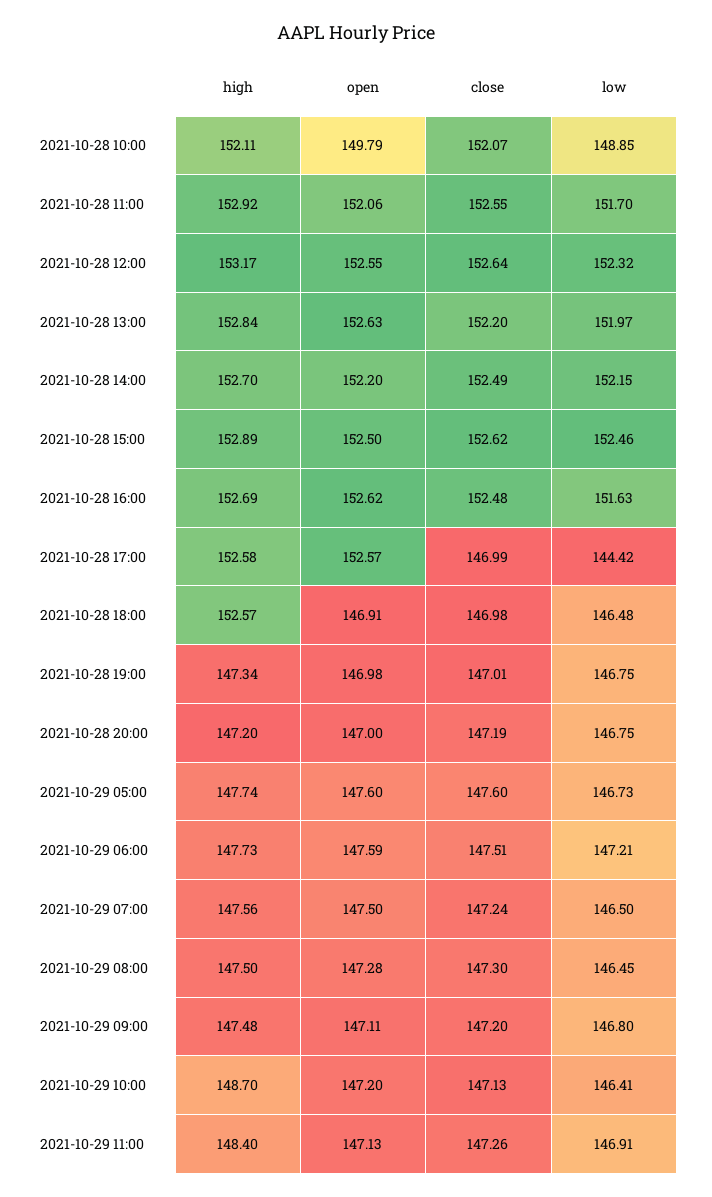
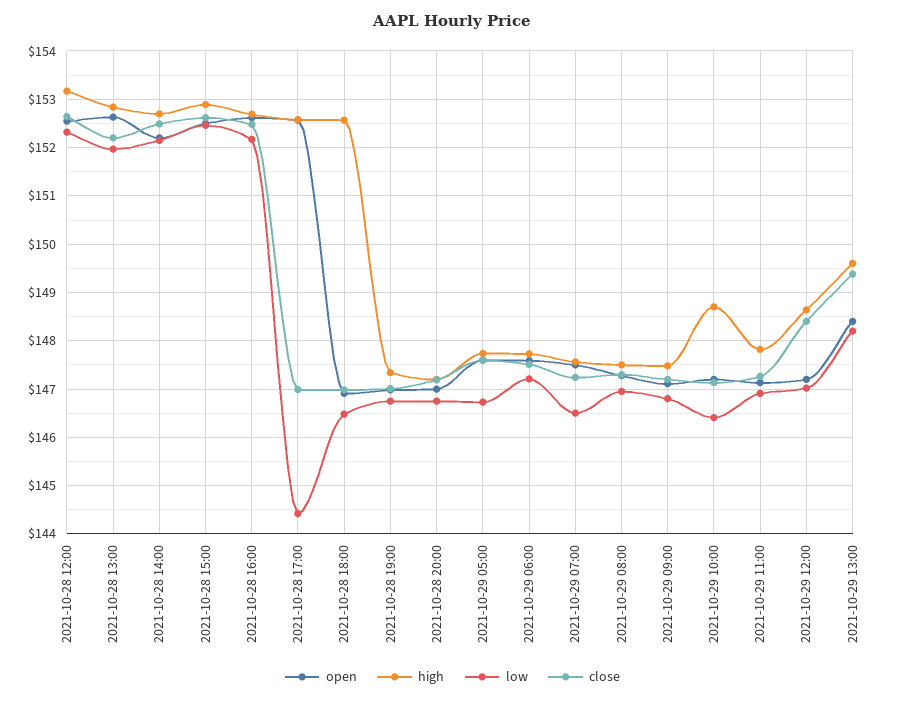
high, 2021-10-28 10:00: 152.11 -> none
open, 2021-10-28 10:00: 149.79 -> none
close, 2021-10-28 10:00: 152.07 -> none
low, 2021-10-28 10:00: 148.85 -> none
high, 2021-10-28 11:00: 152.92 -> none
open, 2021-10-28 11:00: 152.06 -> none
close, 2021-10-28 11:00: 152.55 -> none
low, 2021-10-28 11:00: 151.7 -> none
low, 2021-10-28 16:00: 151.63 -> 152.2
low, 2021-10-29 08:00: 146.45 -> 147
high, 2021-10-29 11:00: 148.4 -> 147.8
open, 2021-10-29 12:00: none -> 147.2
high, 2021-10-29 12:00: none -> 148.6
low, 2021-10-29 12:00: none -> 147
close, 2021-10-29 12:00: none -> 148.4
open, 2021-10-29 13:00: none -> 148.4
high, 2021-10-29 13:00: none -> 149.6
low, 2021-10-29 13:00: none -> 148.2
close, 2021-10-29 13:00: none -> 149.4

